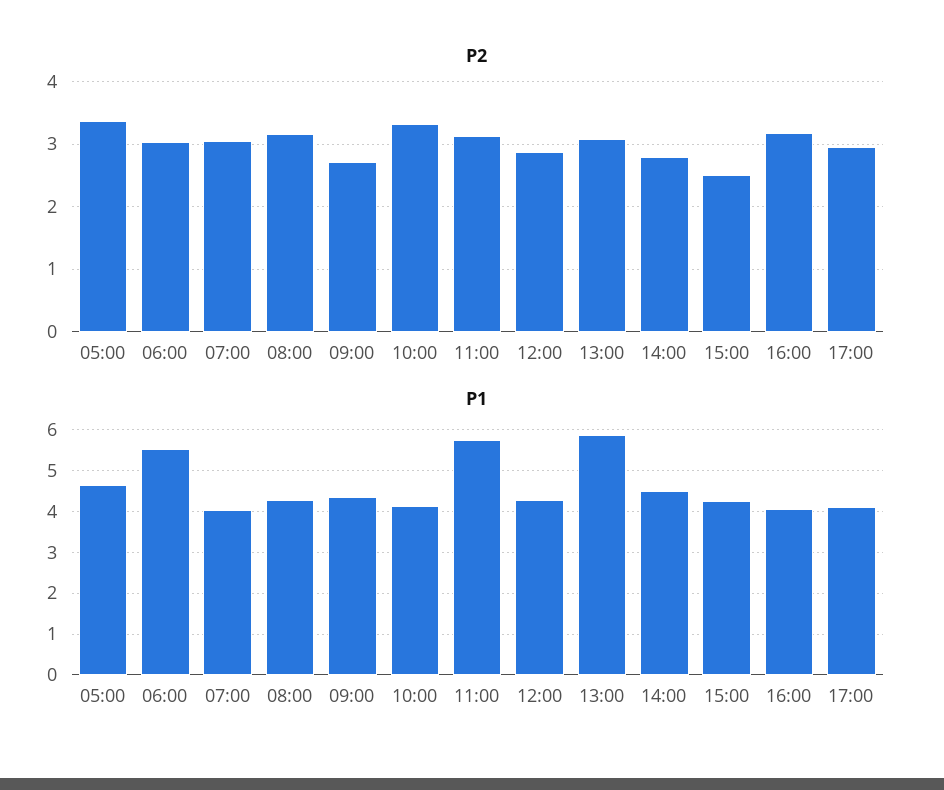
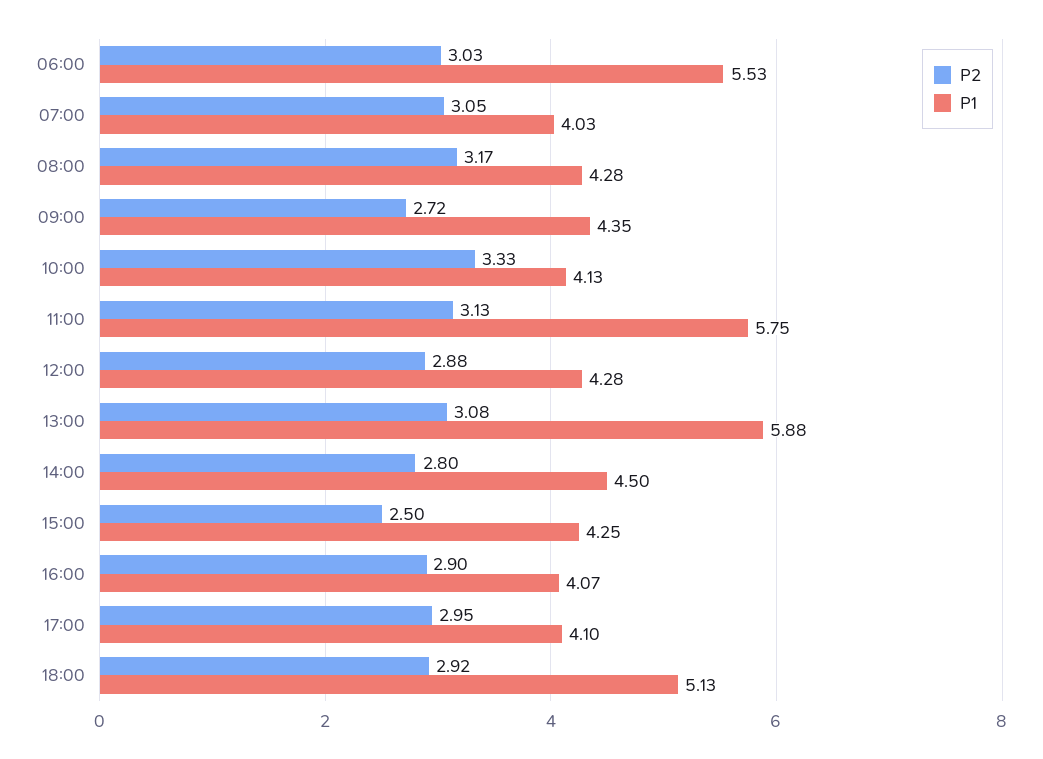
P2, 05:00: 3.4 -> none
P2, 16:00: 3.2 -> 2.9
P1, 05:00: 4.6 -> none
P2, 18:00: none -> 2.92
P1, 18:00: none -> 5.13

